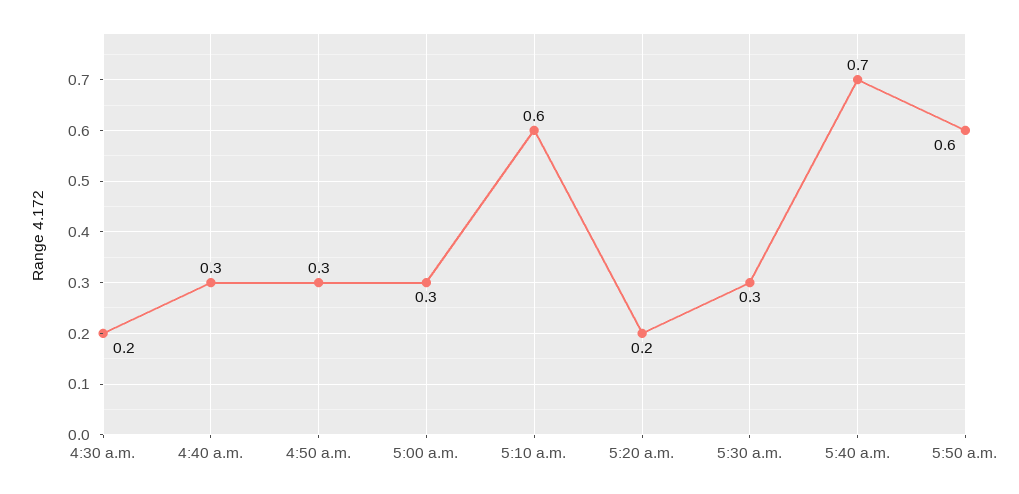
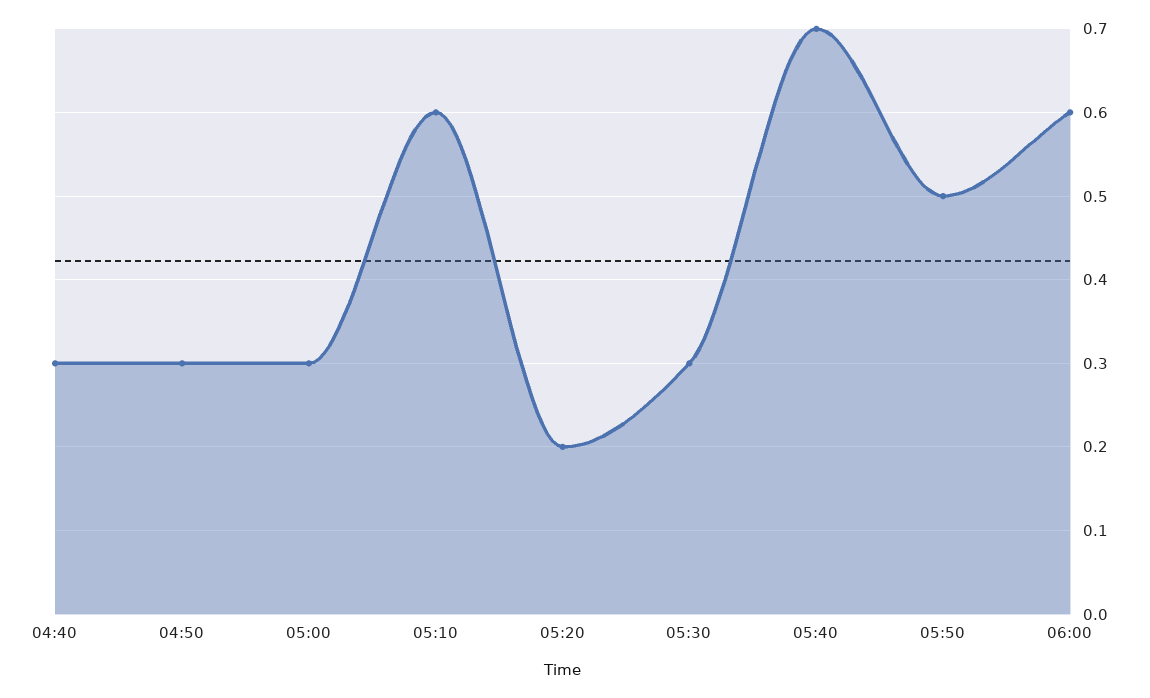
4:30 a.m.: 0.2 -> none
5:50 a.m.: 0.6 -> 0.5
06:00: none -> 0.6

